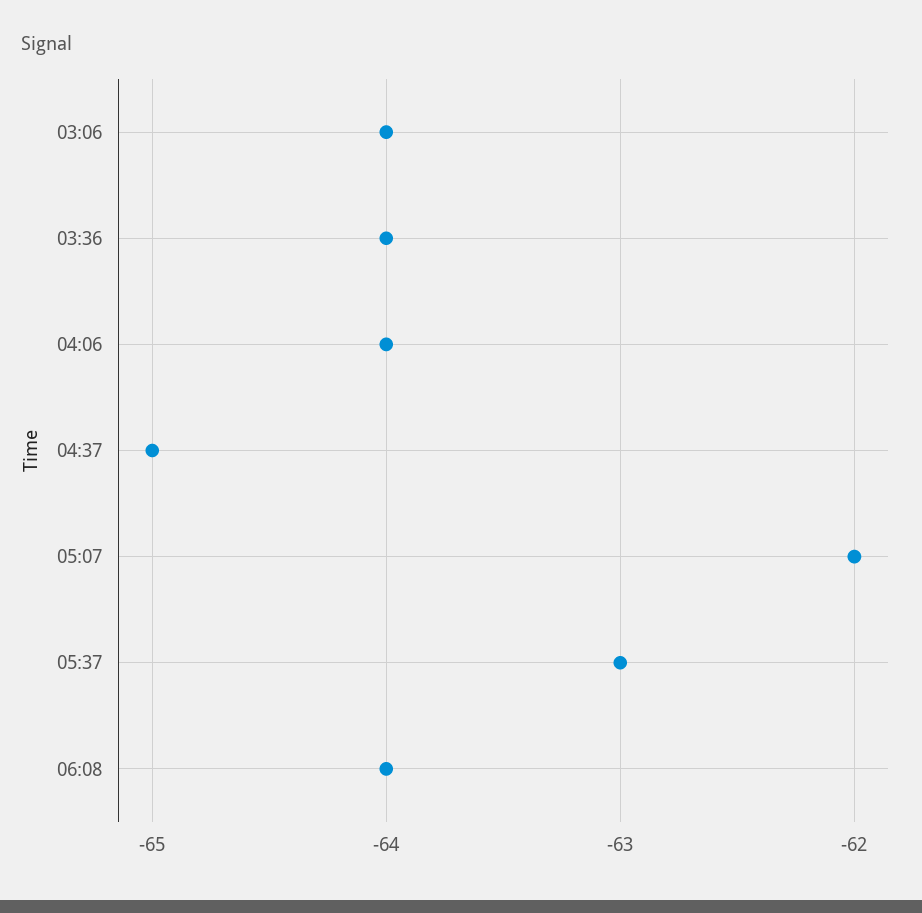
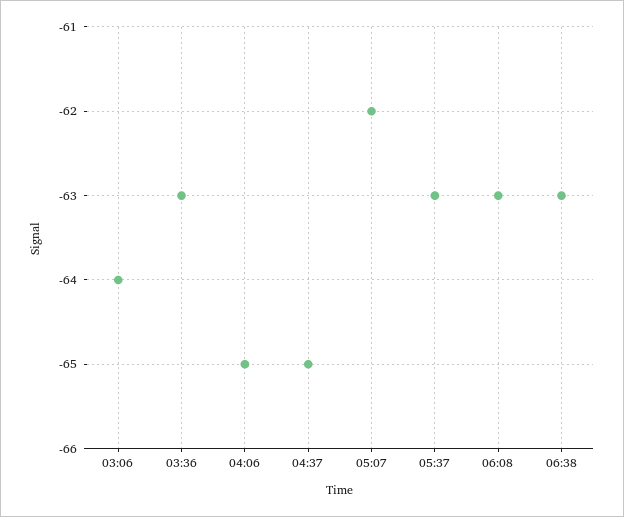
03:36: -64 -> -63
04:06: -64 -> -65
06:08: -64 -> -63
06:38: none -> -63

